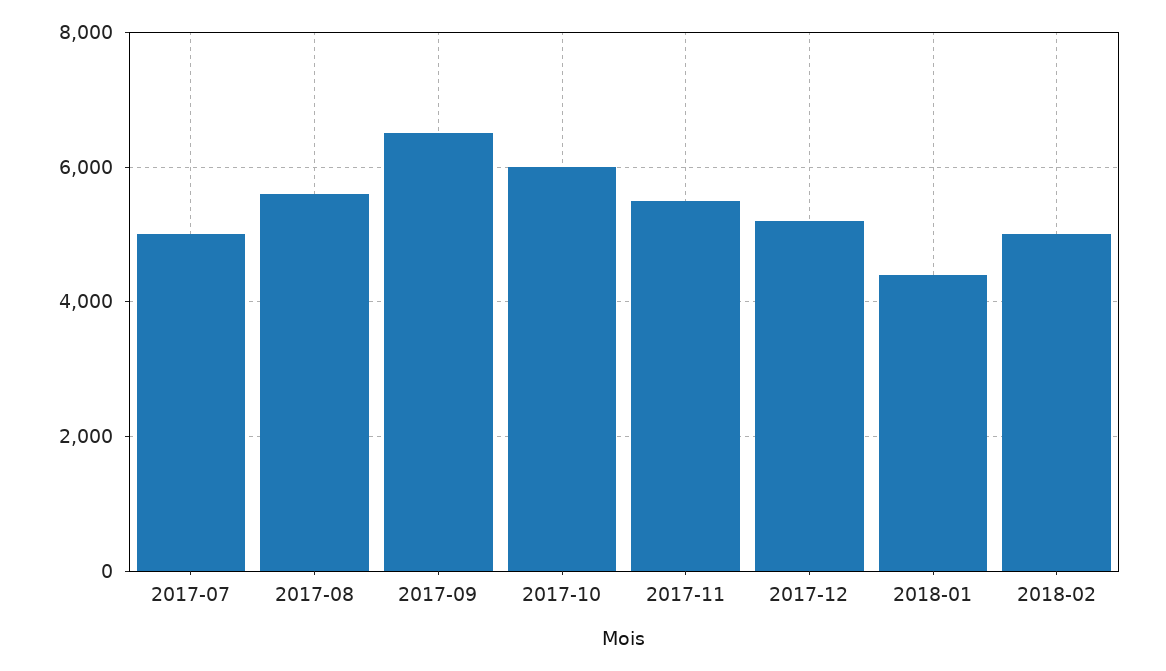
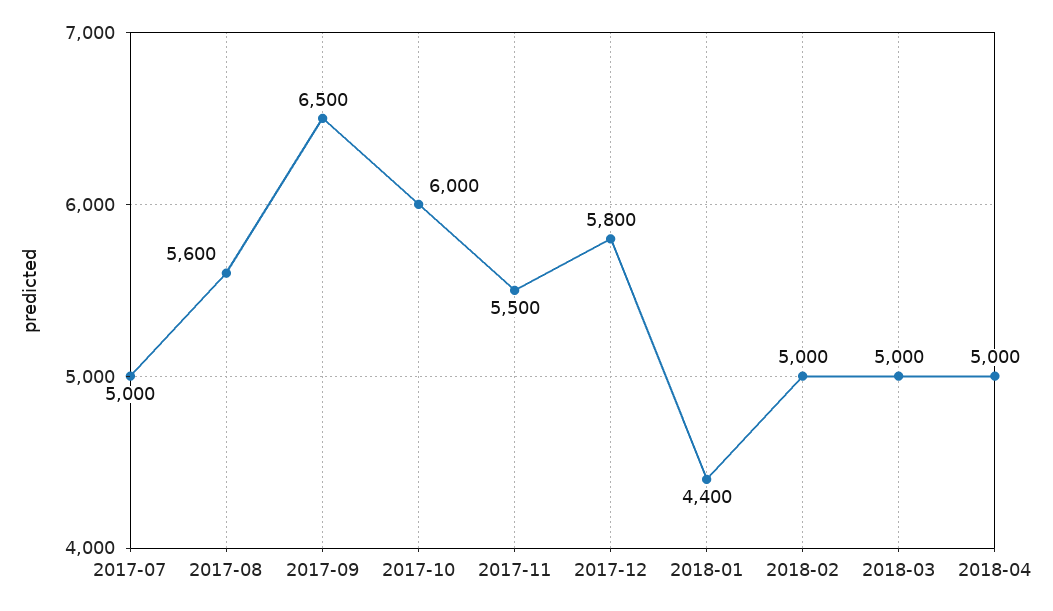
2017-12: 5200 -> 5800
2018-03: none -> 5000
2018-04: none -> 5000

